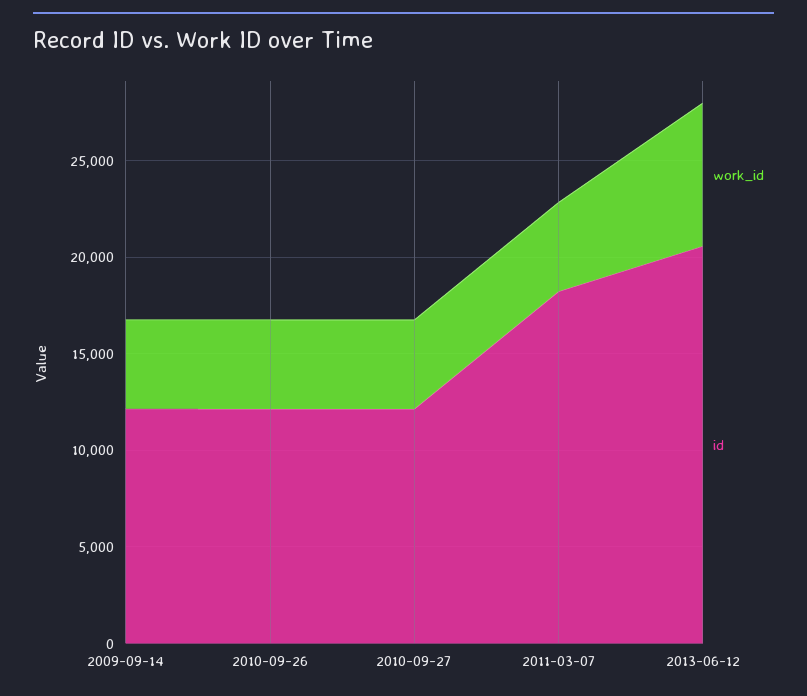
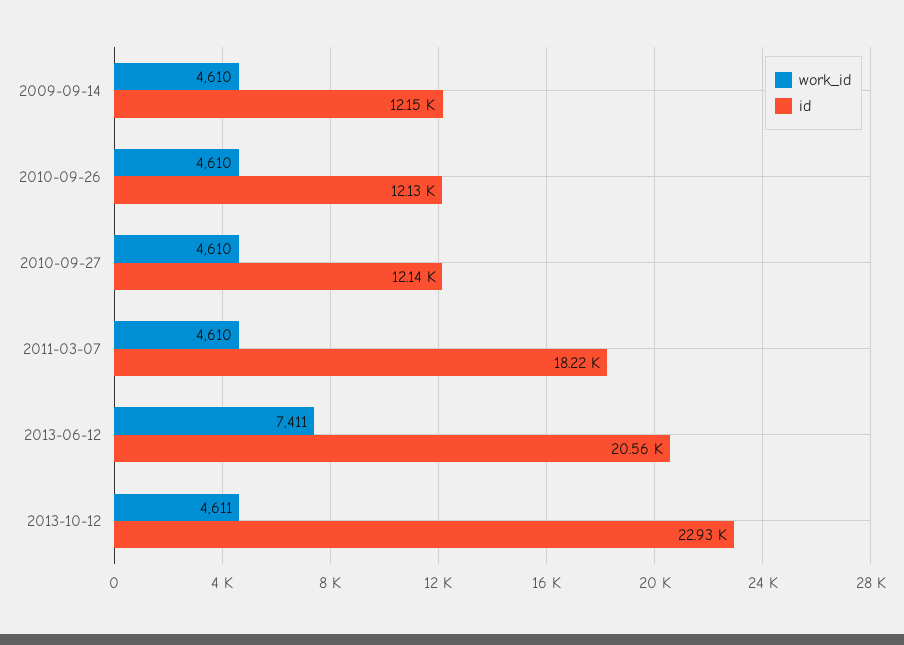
work_id, 2013-10-12: none -> 4611
id, 2013-10-12: none -> 22930

